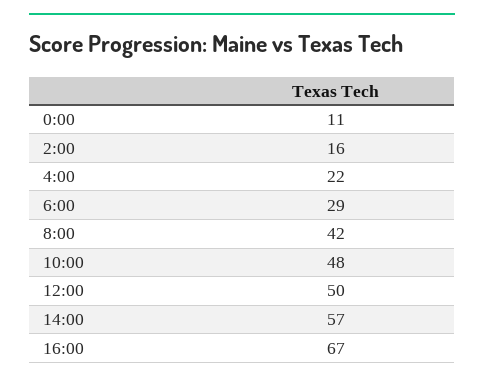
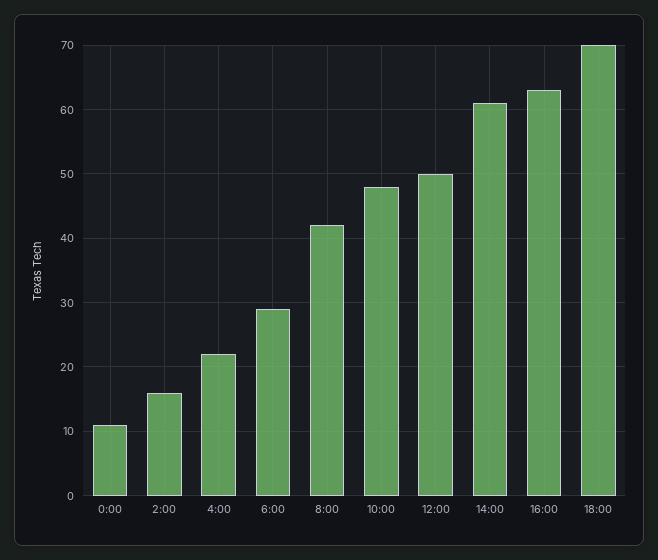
14:00: 57 -> 61
16:00: 67 -> 63
18:00: none -> 70

